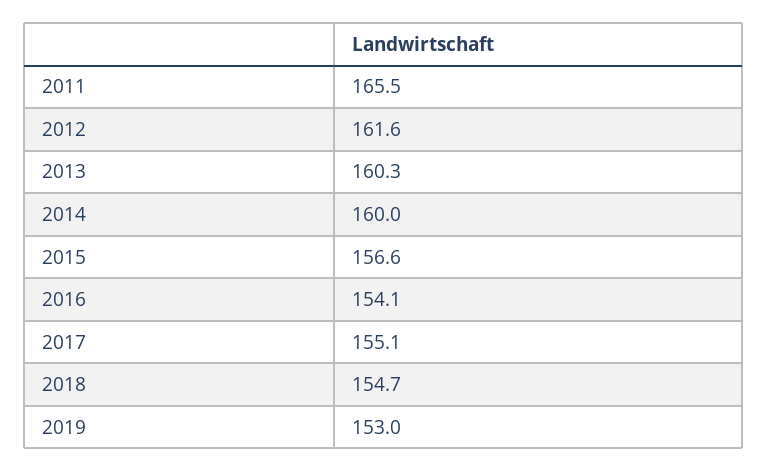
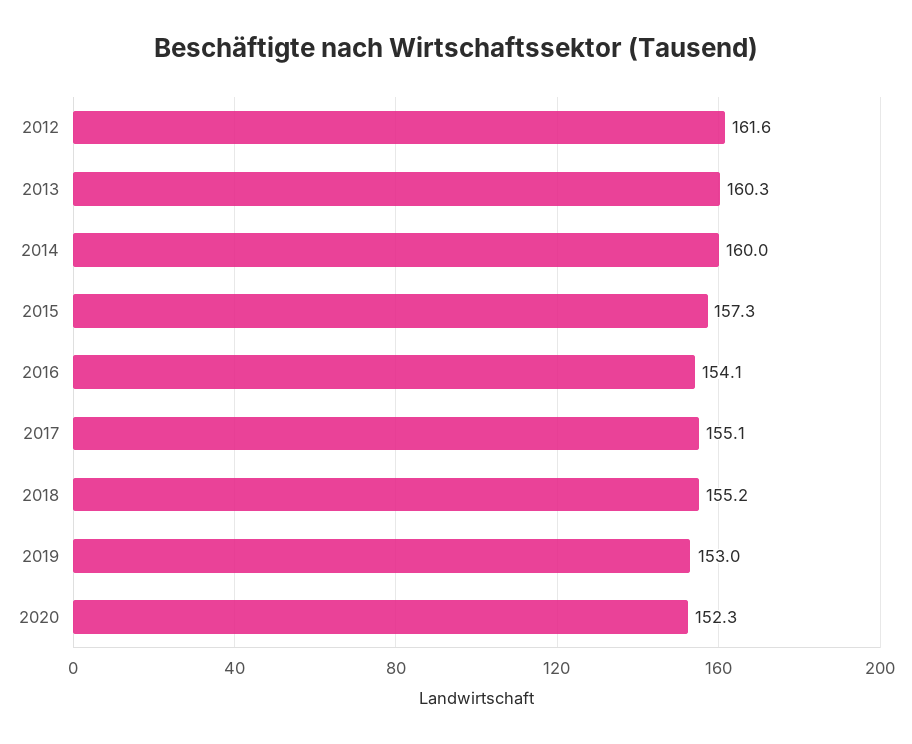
2011: 165.5 -> none
2015: 156.6 -> 157.3
2018: 154.7 -> 155.2
2020: none -> 152.3

